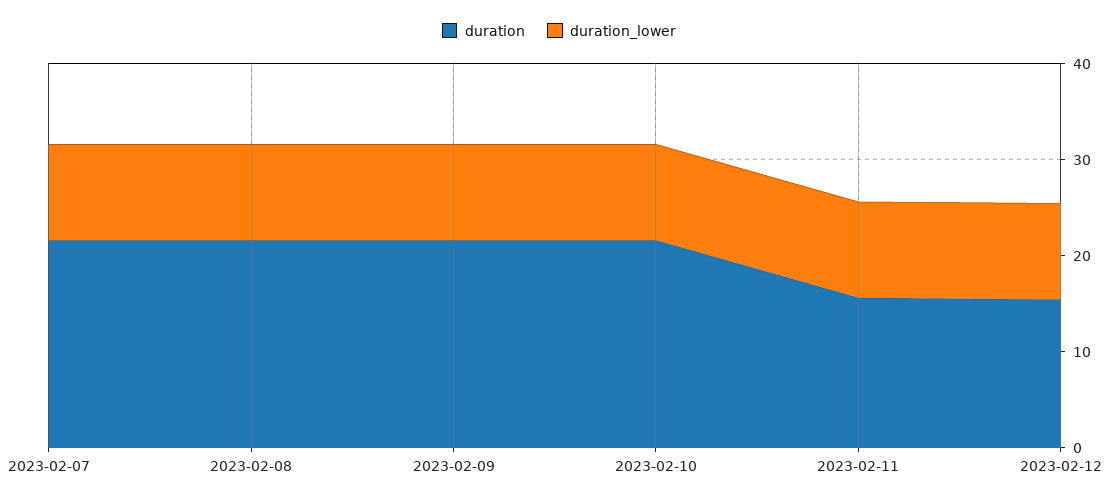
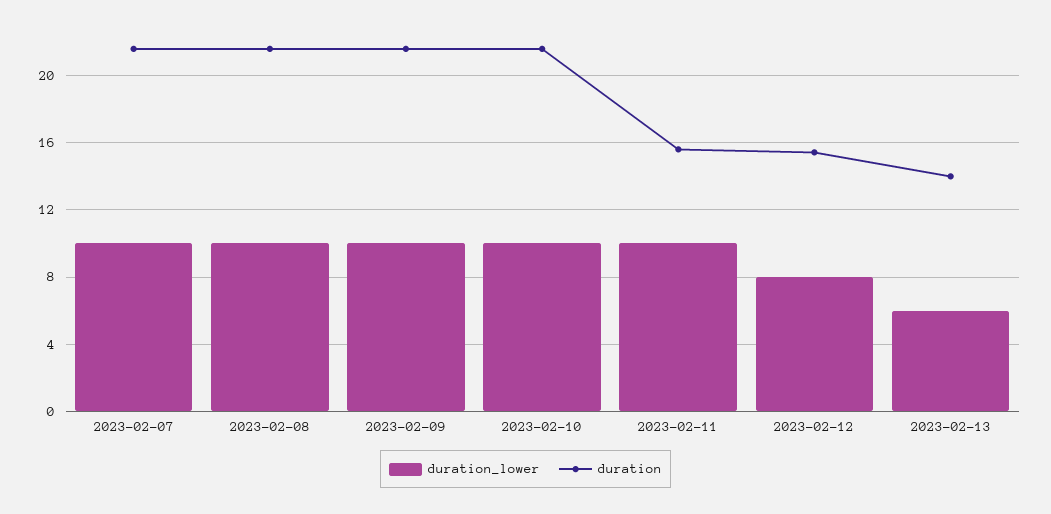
duration_lower, 2023-02-12: 10 -> 8
duration_lower, 2023-02-13: none -> 6
duration, 2023-02-13: none -> 14

